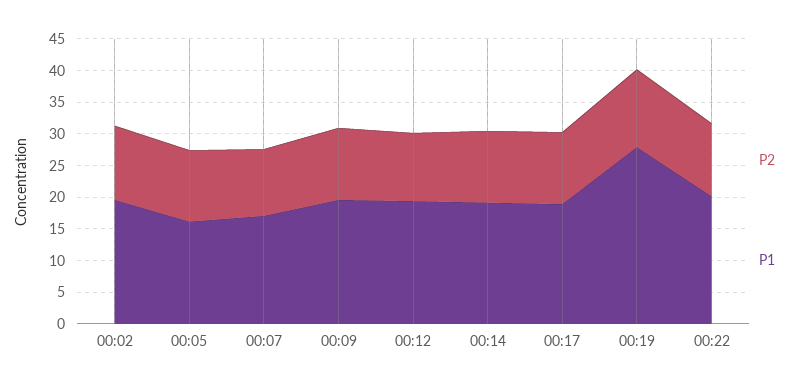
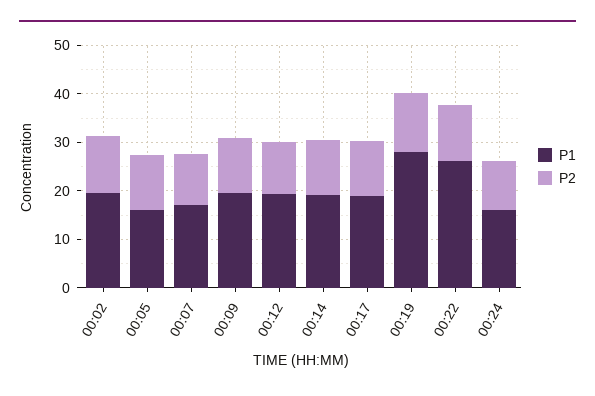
P1, 00:22: 20 -> 26
P1, 00:24: none -> 16
P2, 00:24: none -> 10

